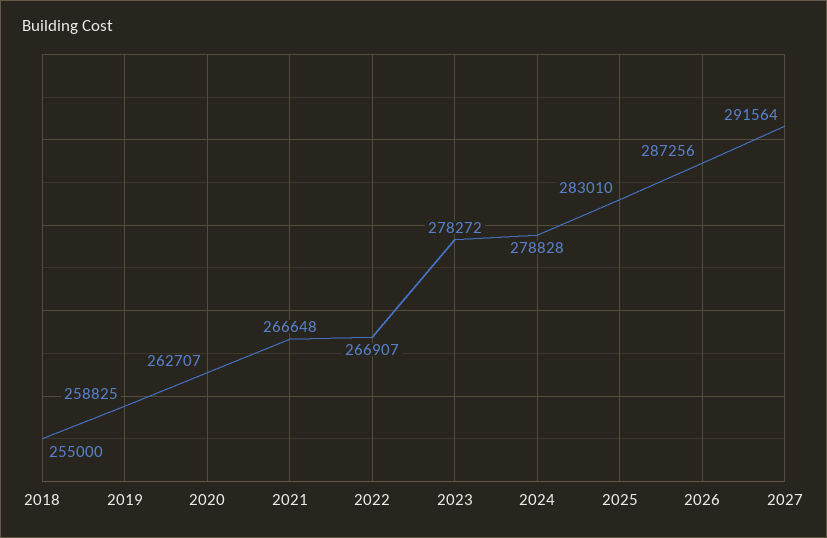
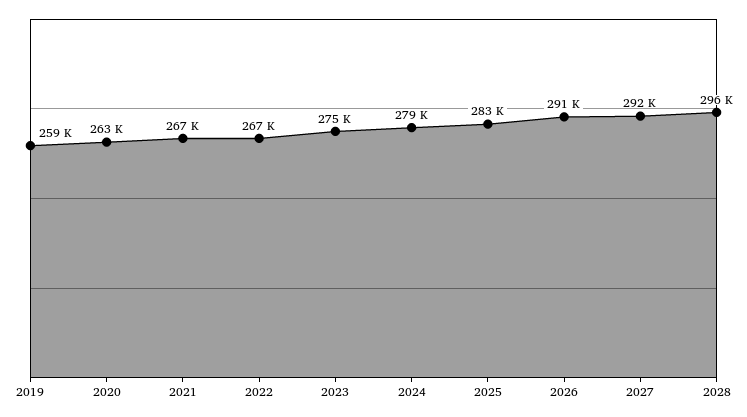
2018: 255000 -> none
2023: 278272 -> 275000
2026: 287256 -> 291000
2028: none -> 296000

